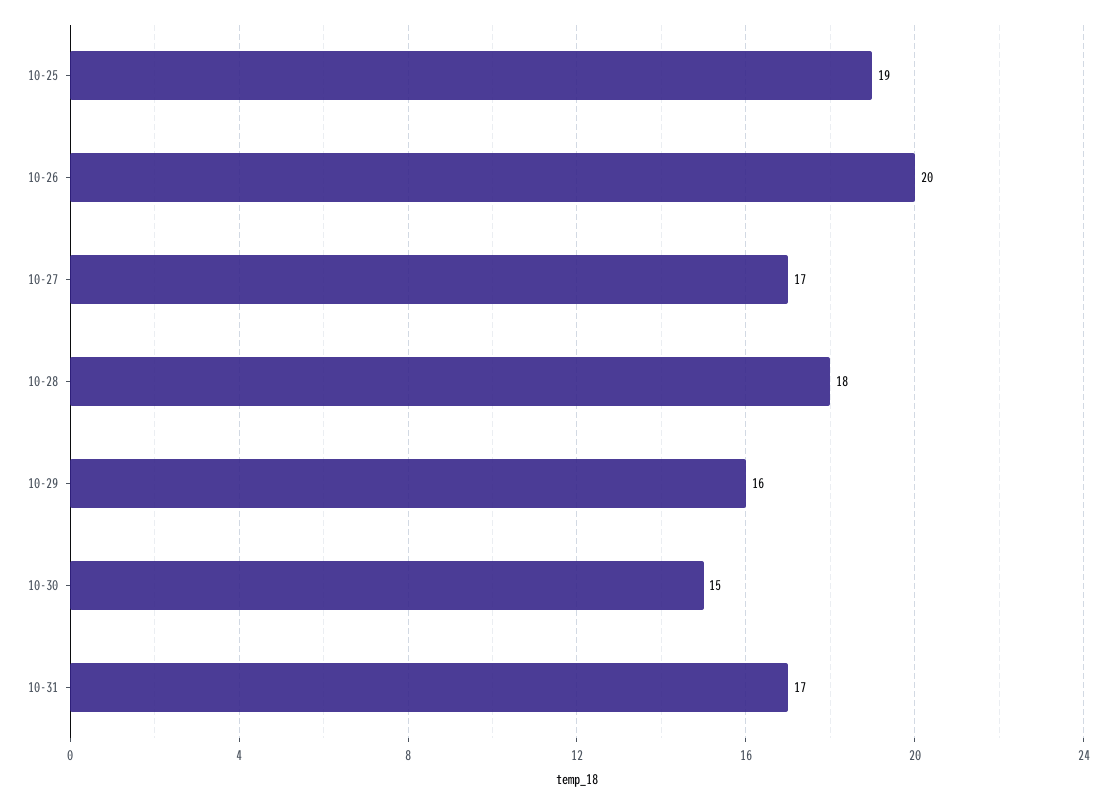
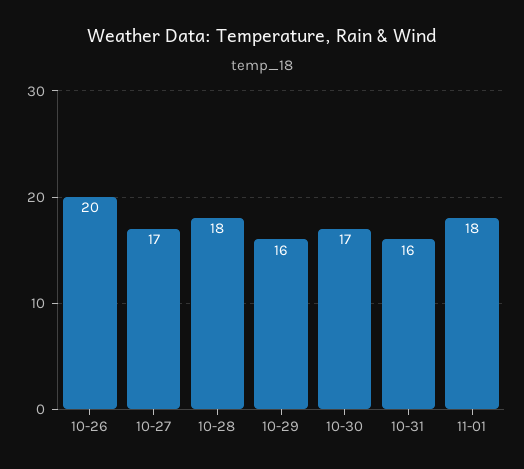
10-25: 19 -> none
10-30: 15 -> 17
10-31: 17 -> 16
11-01: none -> 18

